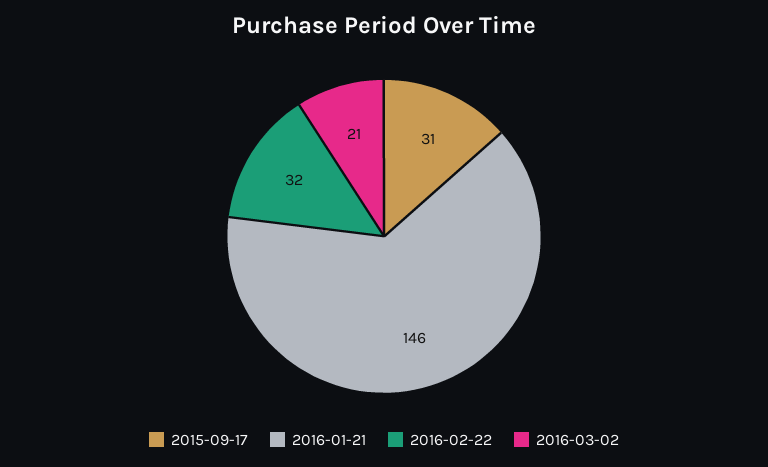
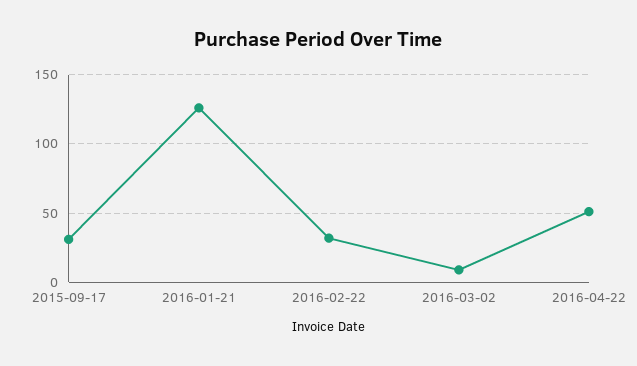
2016-01-21: 146 -> 125
2016-03-02: 21 -> 10
2016-04-22: none -> 50

